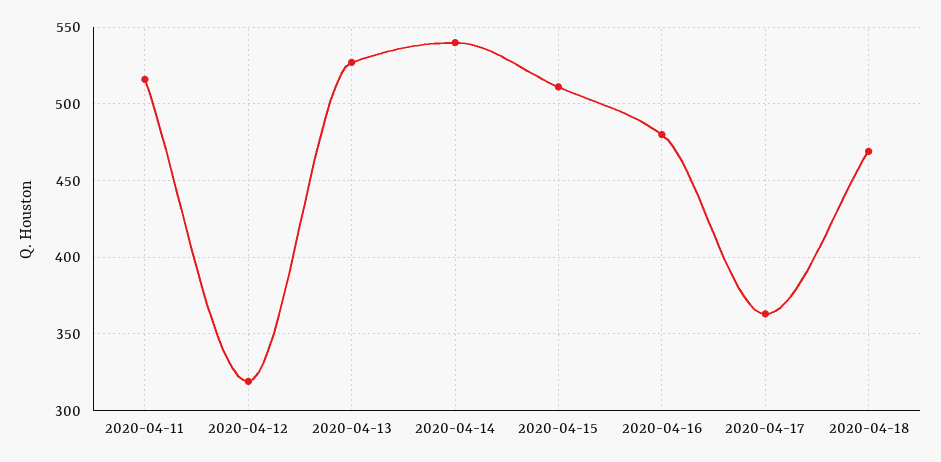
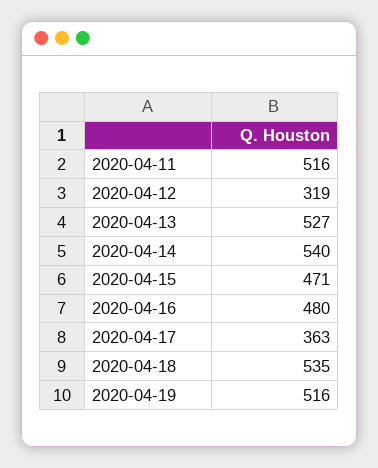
2020-04-15: 510 -> 471
2020-04-18: 470 -> 535
2020-04-19: none -> 516

